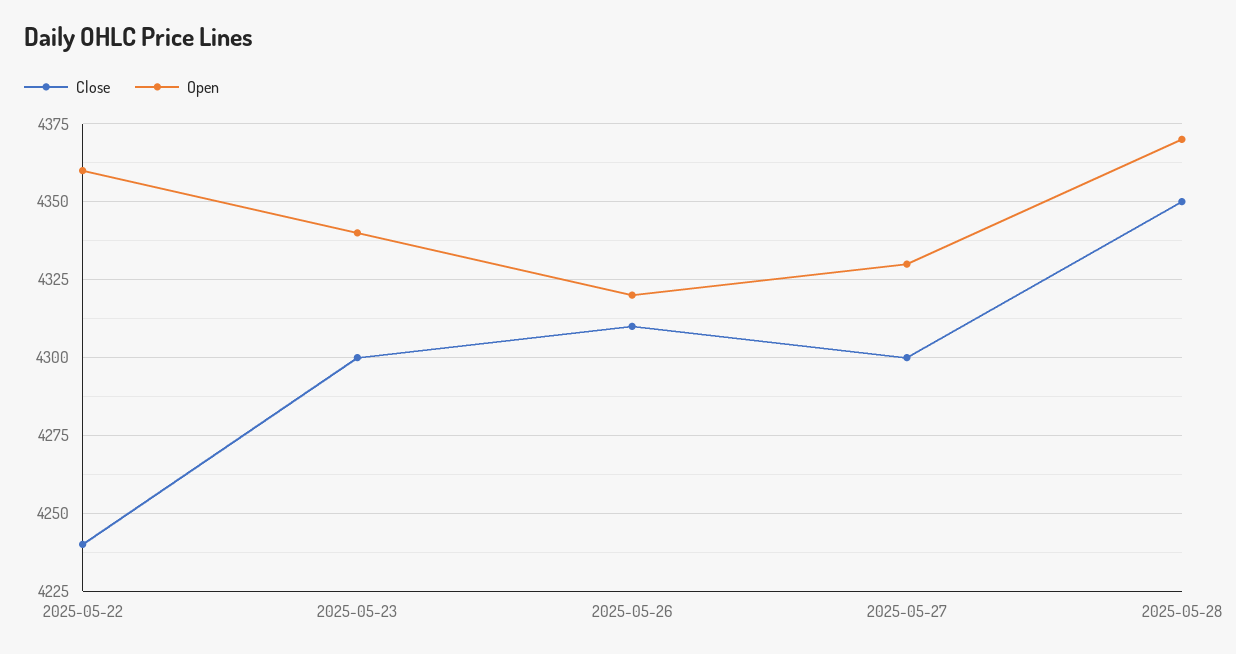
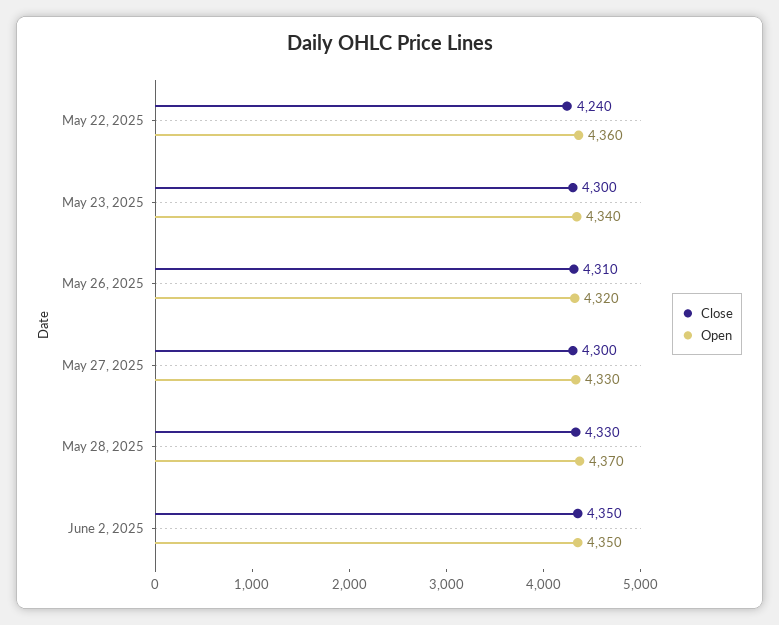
Close, 2025-05-28: 4350 -> 4330
Close, June 2, 2025: none -> 4350
Open, June 2, 2025: none -> 4350

